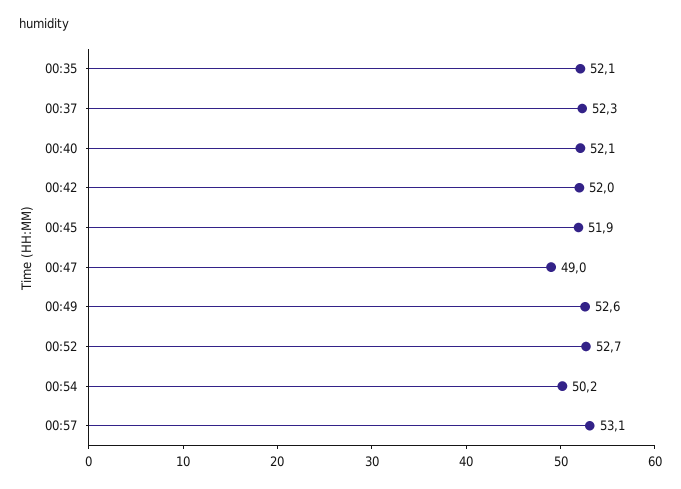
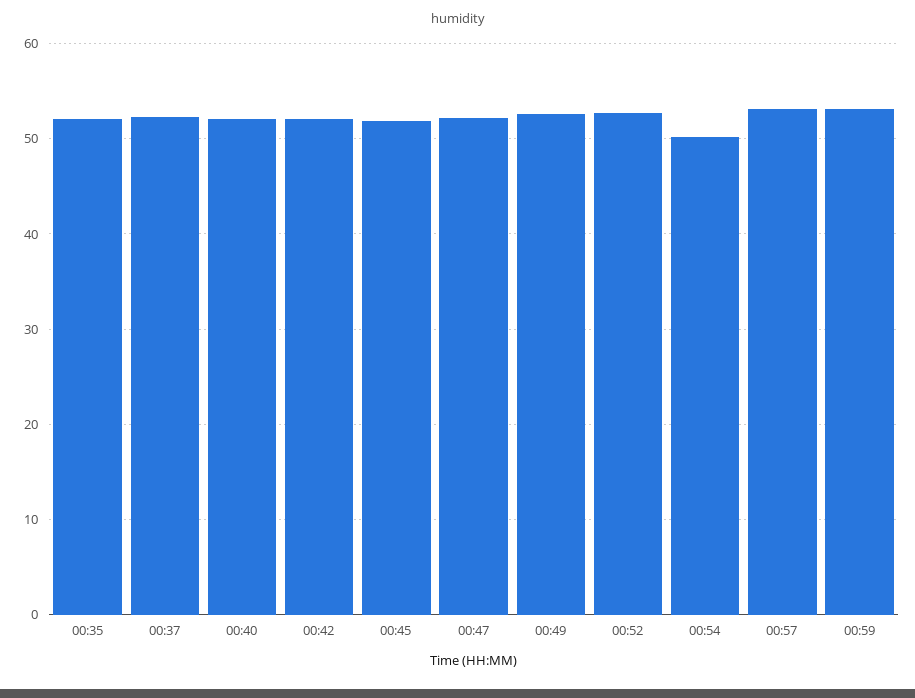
00:47: 49 -> 52
00:59: none -> 53

